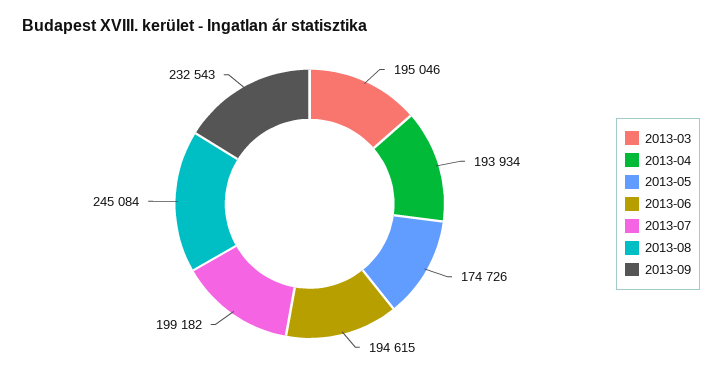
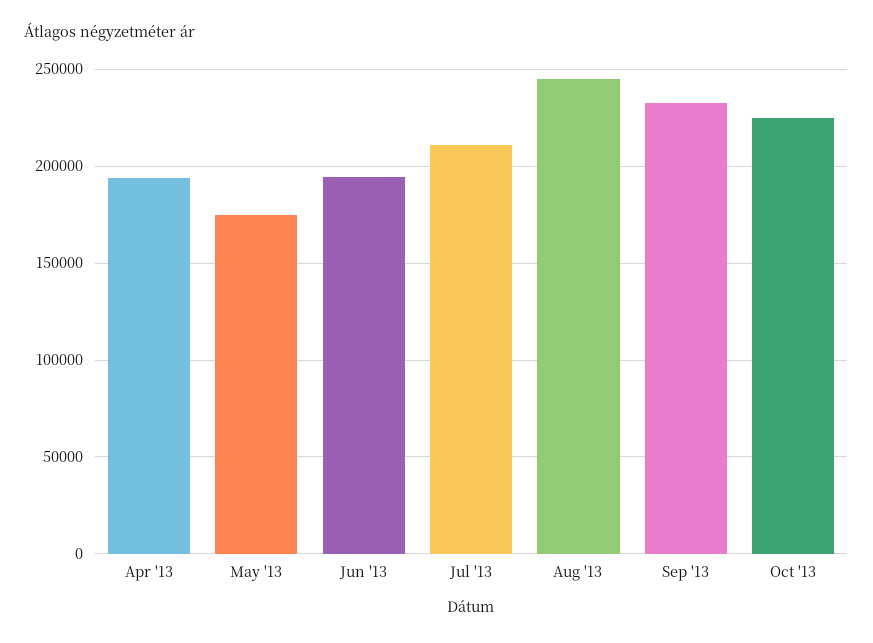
2013-03: 195046 -> none
2013-07: 199182 -> 210000
Oct '13: none -> 225000

